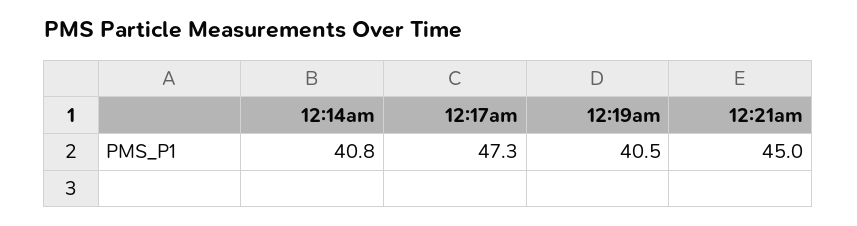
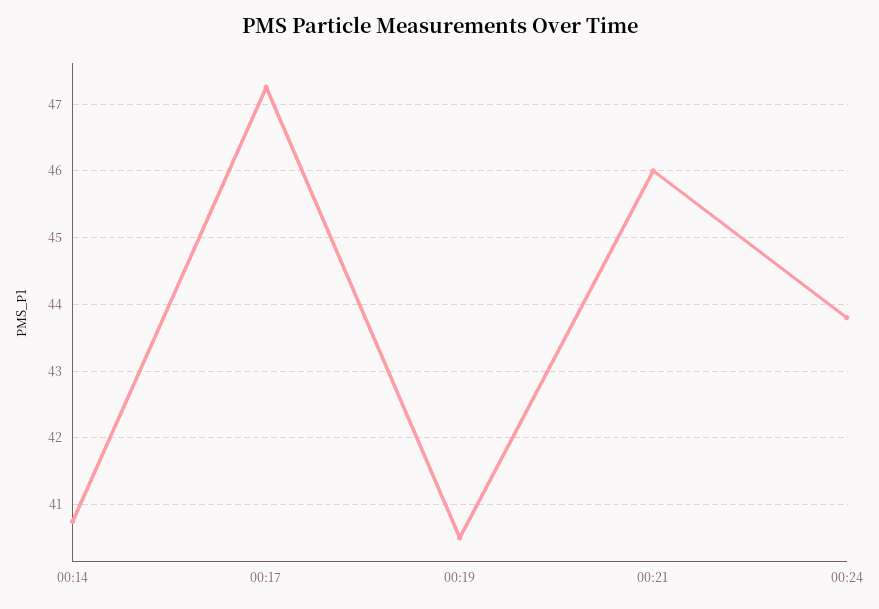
12:21am: 45 -> 46
00:24: none -> 43.8

